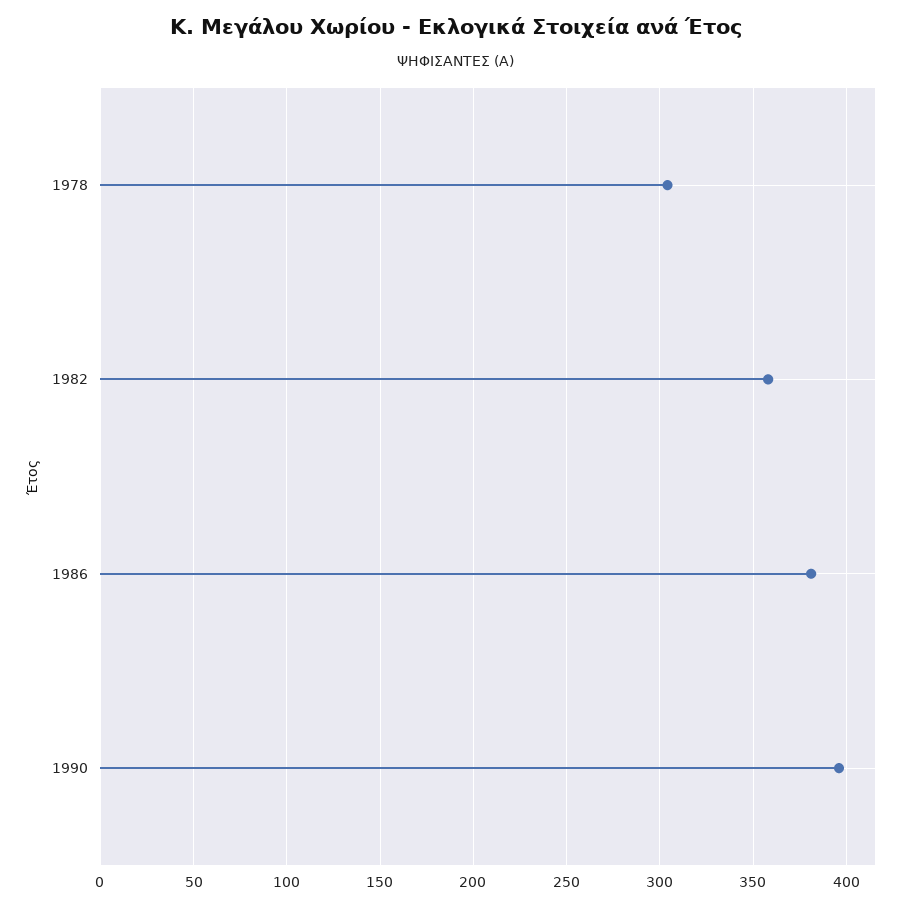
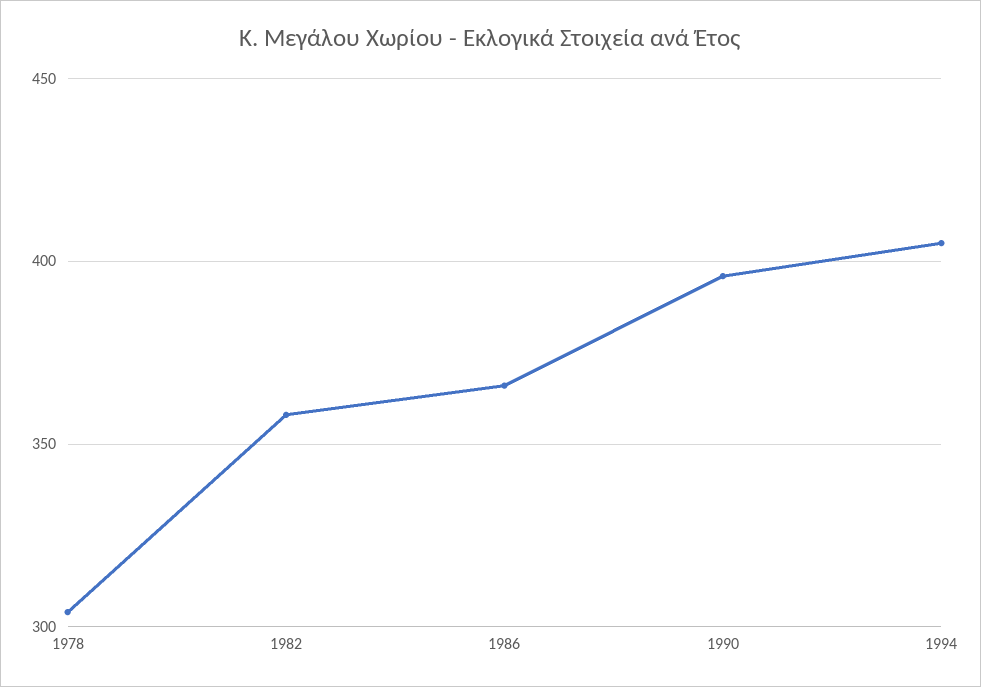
1986: 380 -> 365
1994: none -> 405

